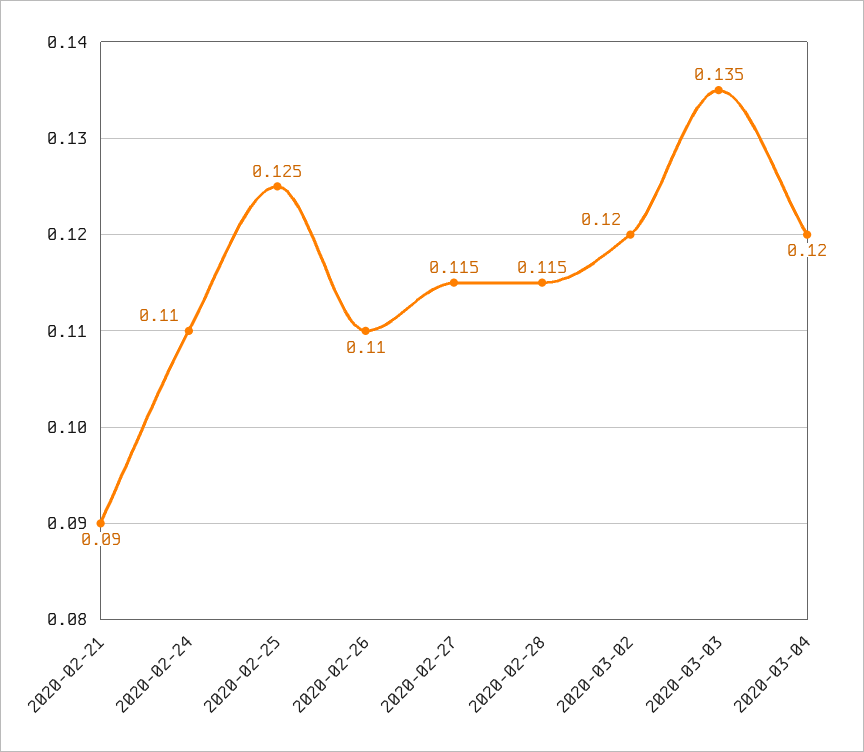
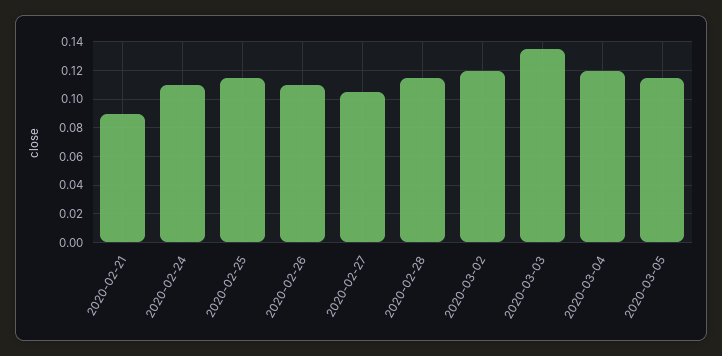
2020-02-25: 0.125 -> 0.115
2020-02-27: 0.115 -> 0.105
2020-03-05: none -> 0.115

